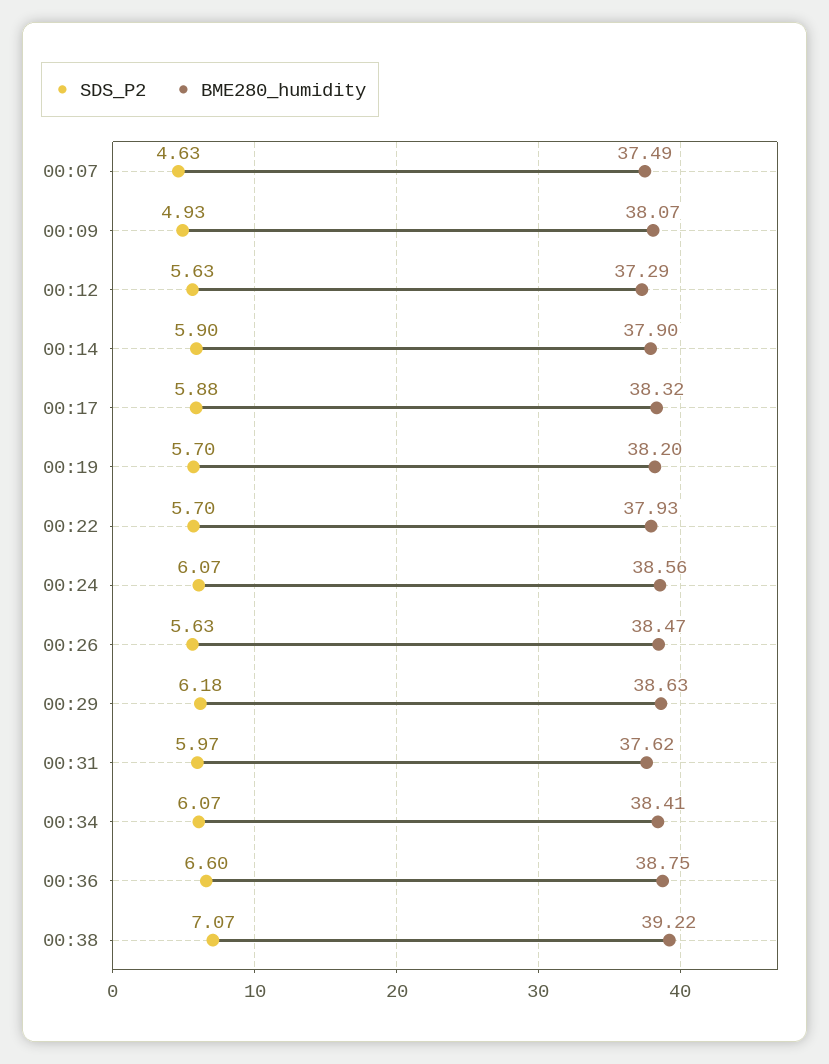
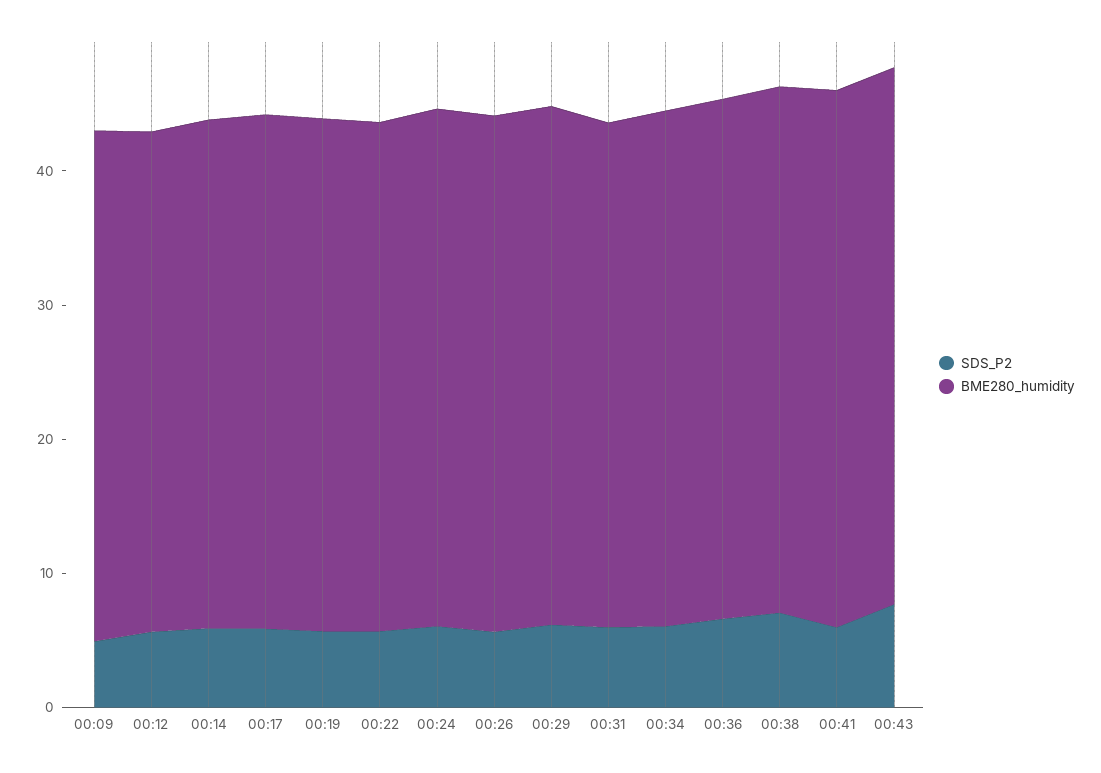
SDS_P2, 00:07: 4.63 -> none
BME280_humidity, 00:07: 37.49 -> none
SDS_P2, 00:41: none -> 6
BME280_humidity, 00:41: none -> 40
SDS_P2, 00:43: none -> 8
BME280_humidity, 00:43: none -> 40

